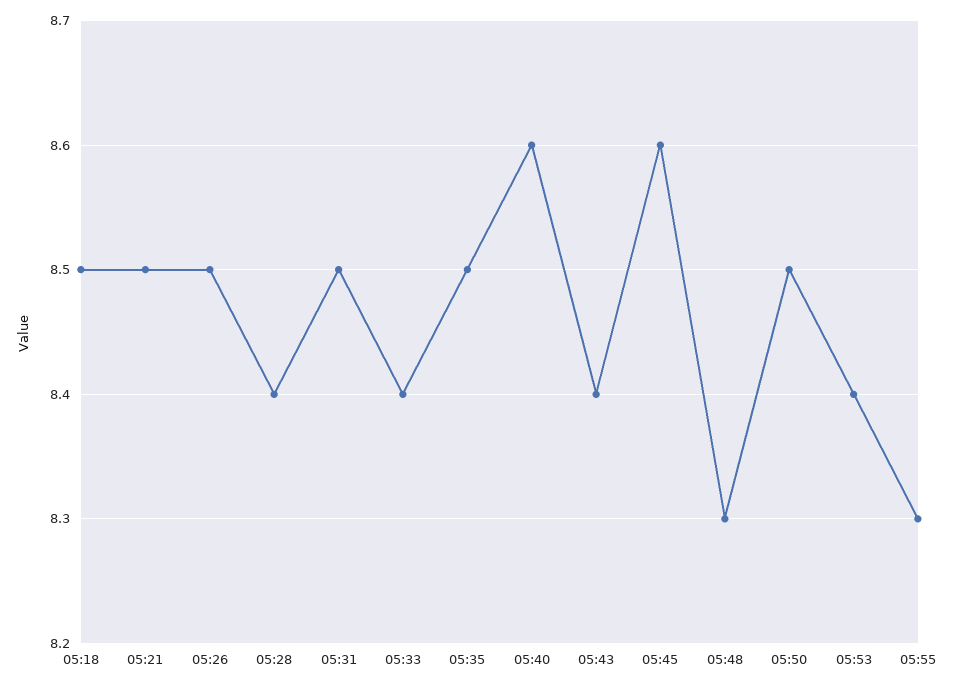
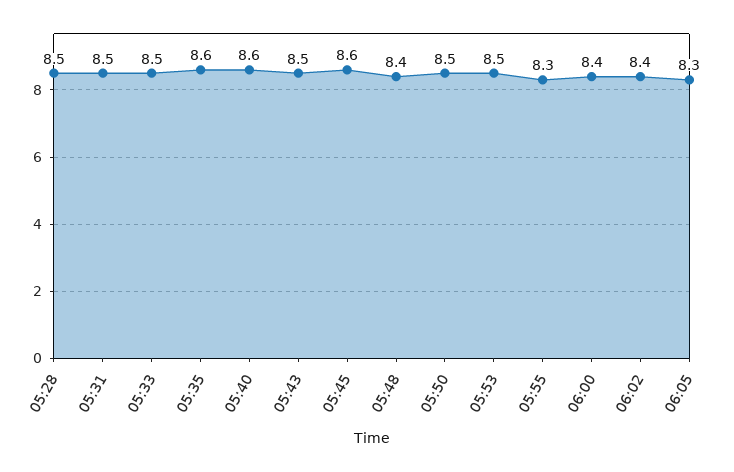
05:18: 8.5 -> none
05:21: 8.5 -> none
05:26: 8.5 -> none
05:28: 8.4 -> 8.5
05:33: 8.4 -> 8.5
05:35: 8.5 -> 8.6
05:43: 8.4 -> 8.5
05:48: 8.3 -> 8.4
05:53: 8.4 -> 8.5
06:00: none -> 8.4
06:02: none -> 8.4
06:05: none -> 8.3

